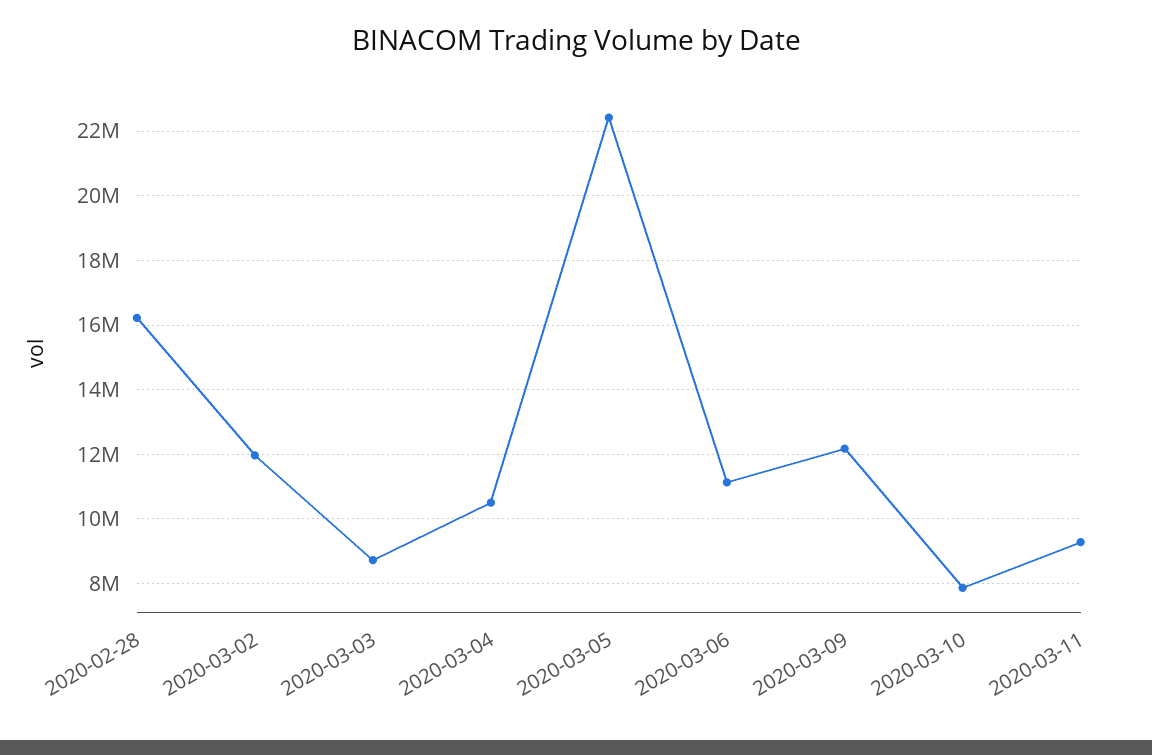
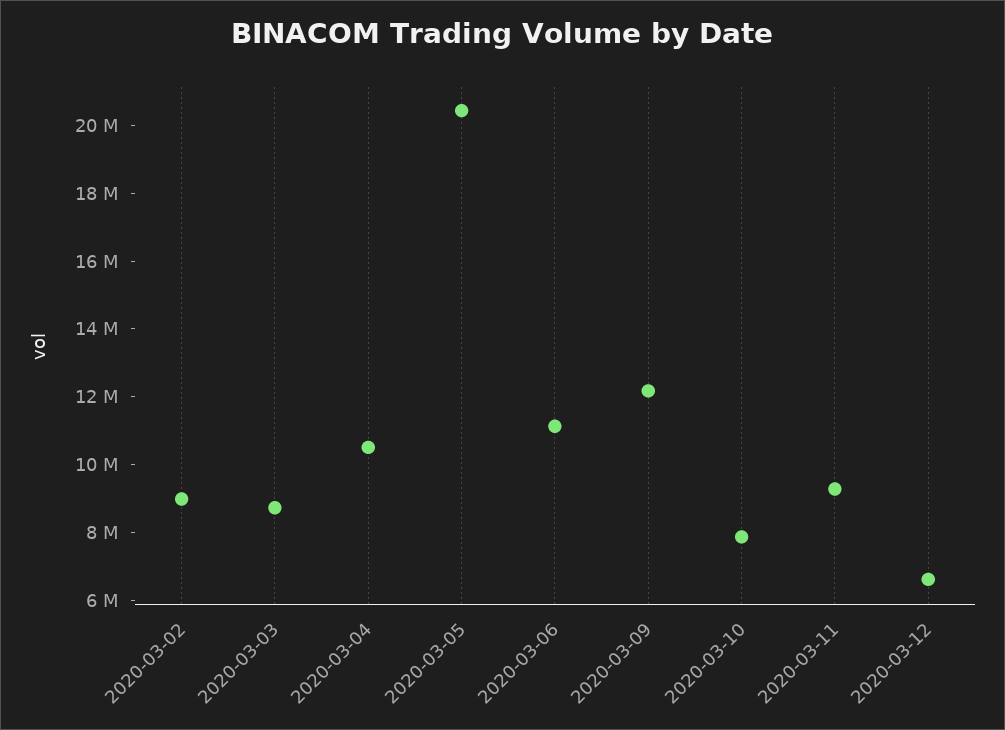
2020-02-28: 16200000 -> none
2020-03-02: 12000000 -> 9000000
2020-03-05: 22400000 -> 20500000
2020-03-12: none -> 6500000

